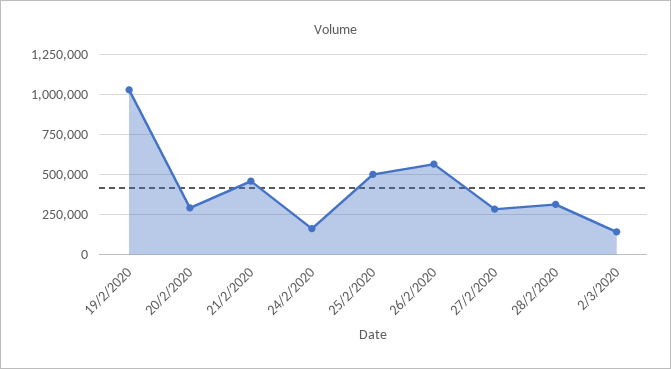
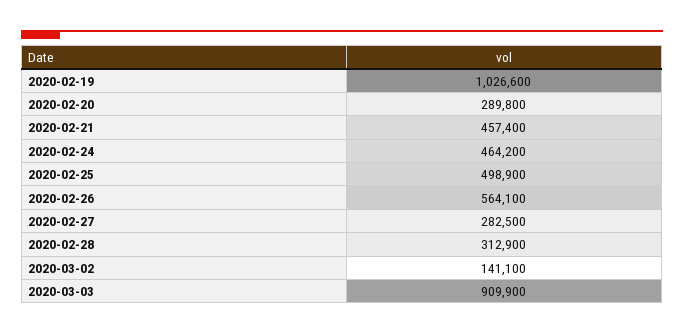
24/2/2020: 150000 -> 464200
2020-03-03: none -> 909900

